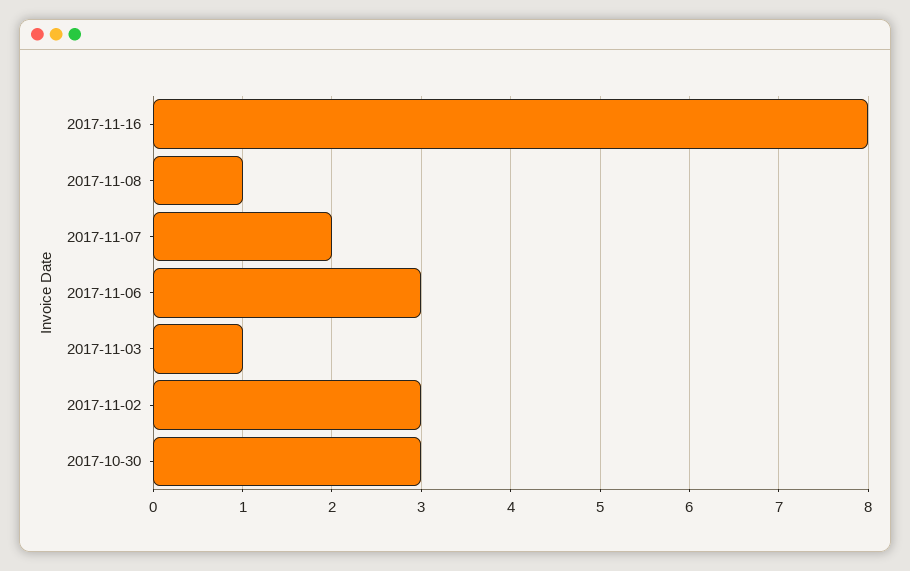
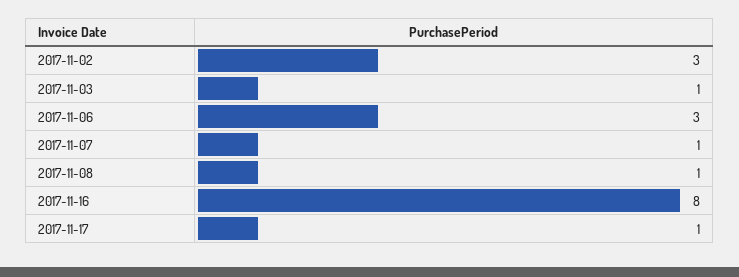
2017-11-07: 2 -> 1
2017-10-30: 3 -> none
2017-11-17: none -> 1

